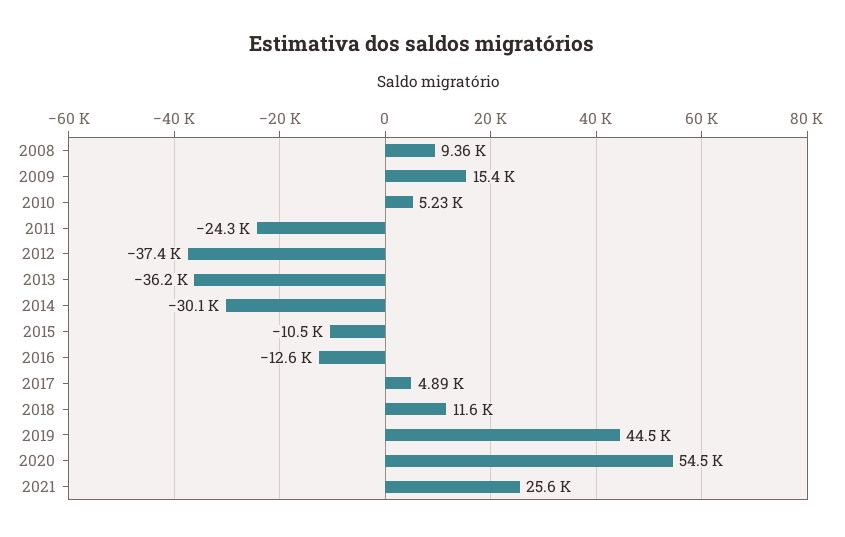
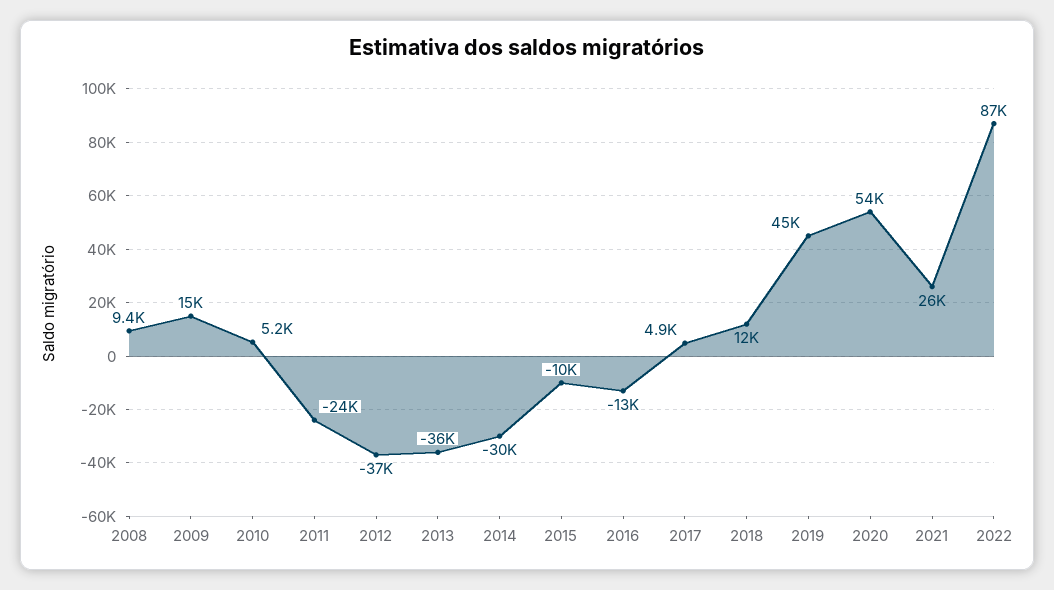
2022: none -> 87000

